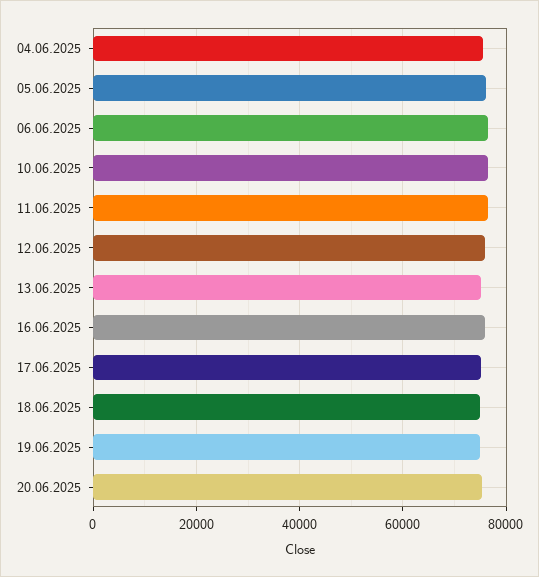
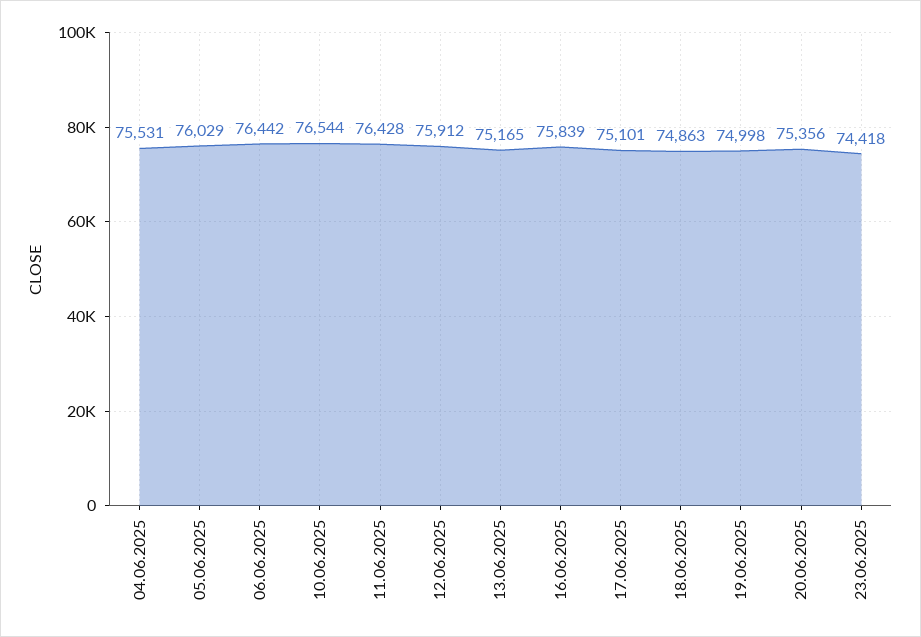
23.06.2025: none -> 74418

